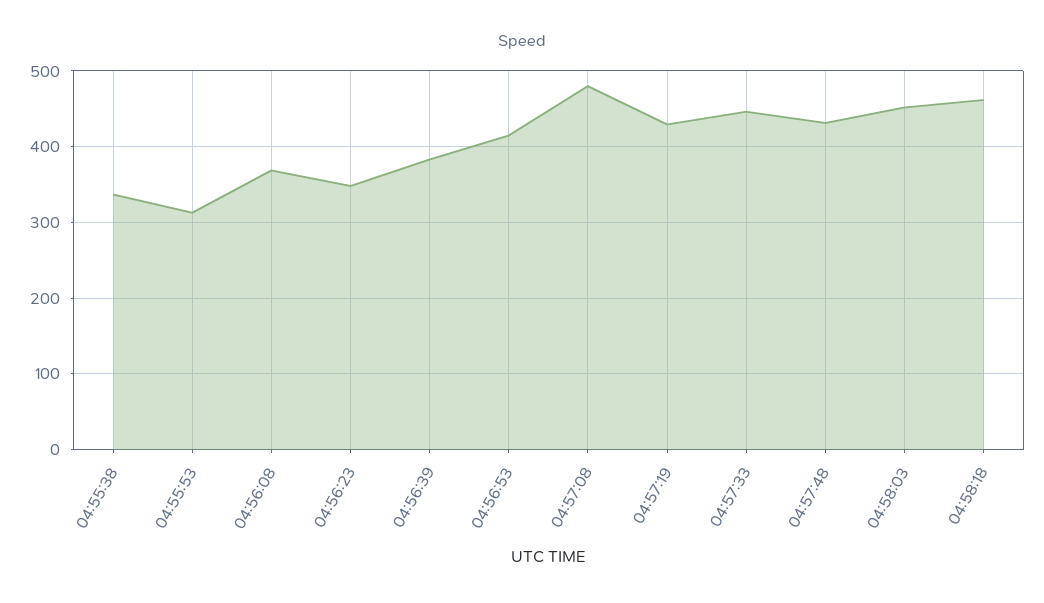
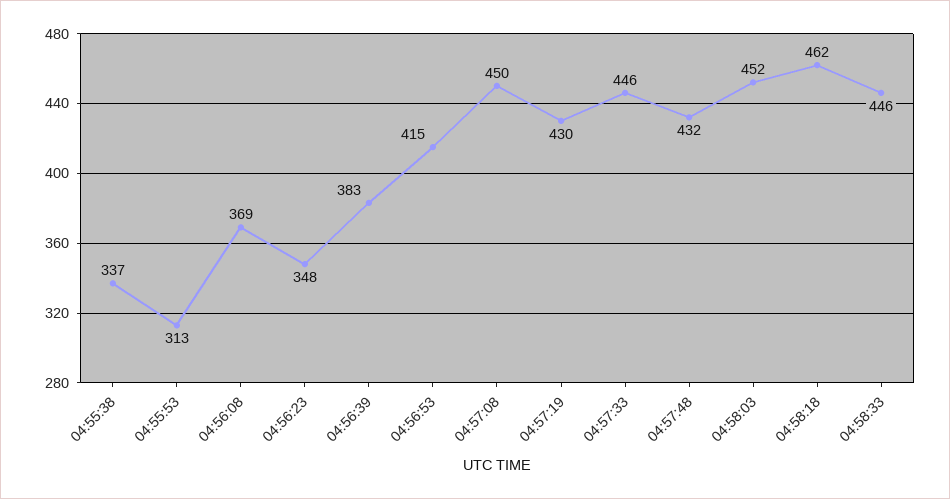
04:57:08: 480 -> 450
04:58:33: none -> 446

